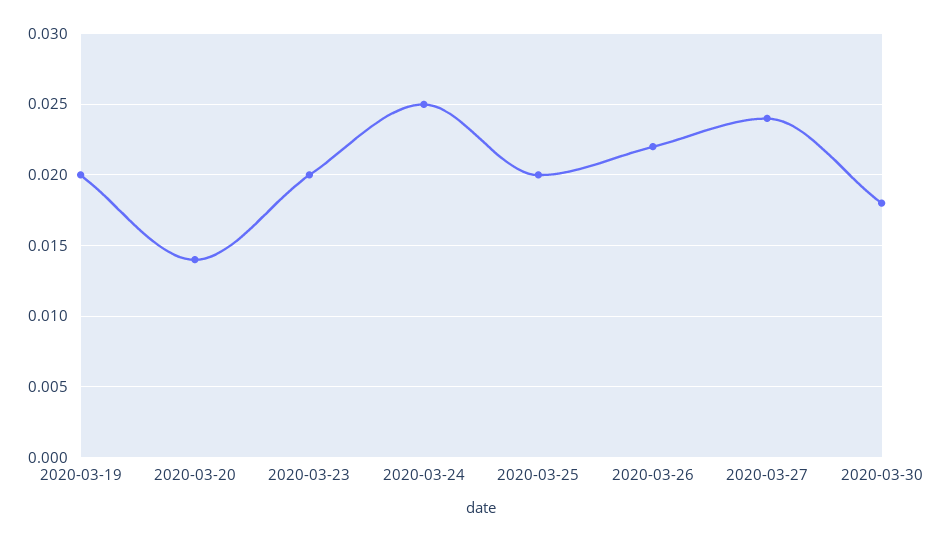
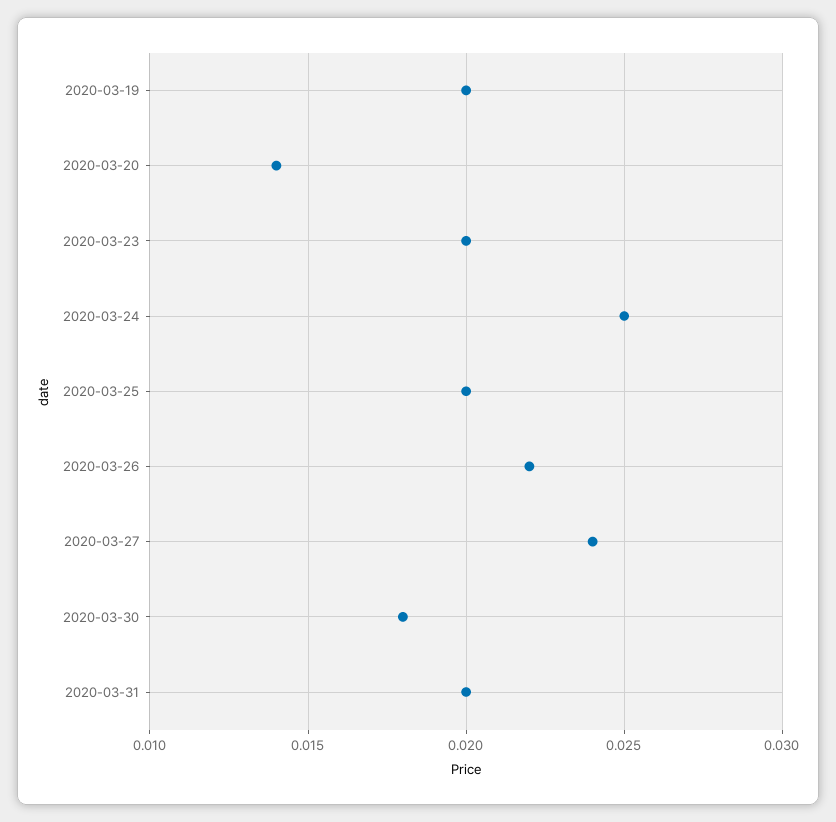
2020-03-31: none -> 0.02

